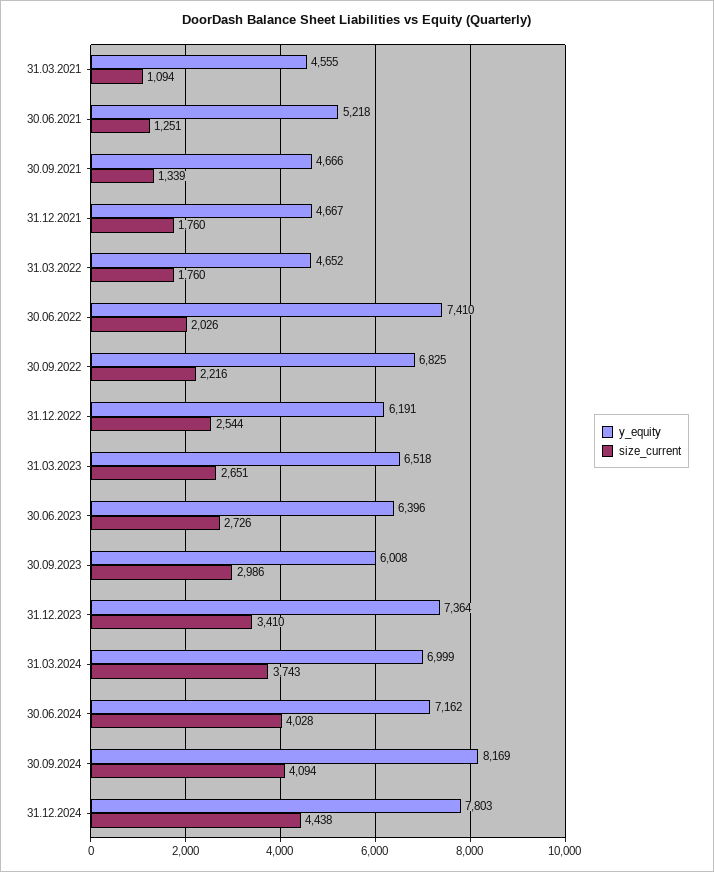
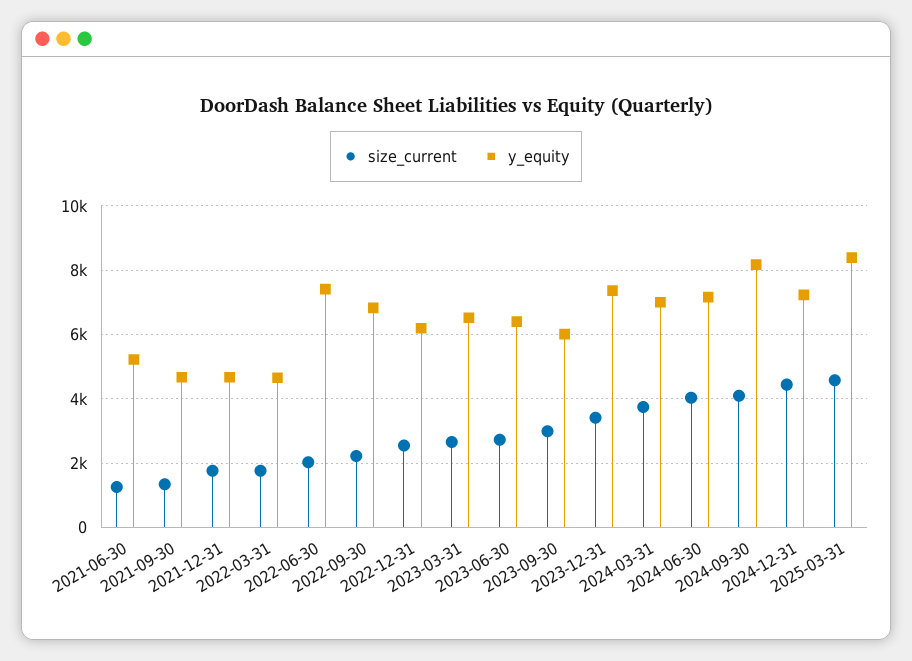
y_equity, 31.03.2021: 4555 -> none
size_current, 31.03.2021: 1094 -> none
y_equity, 31.12.2024: 7803 -> 7200
size_current, 2025-03-31: none -> 4600
y_equity, 2025-03-31: none -> 8400

